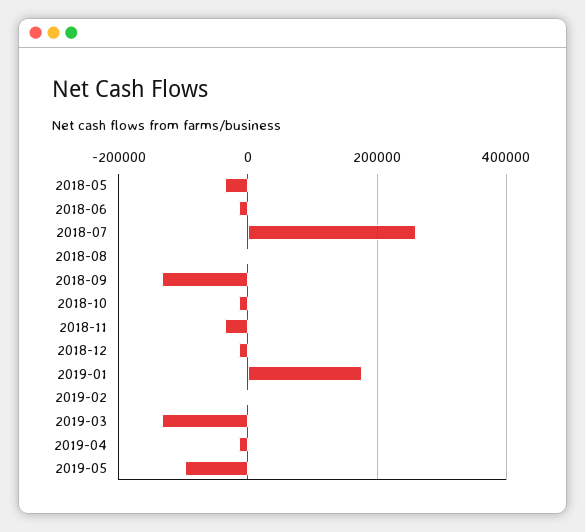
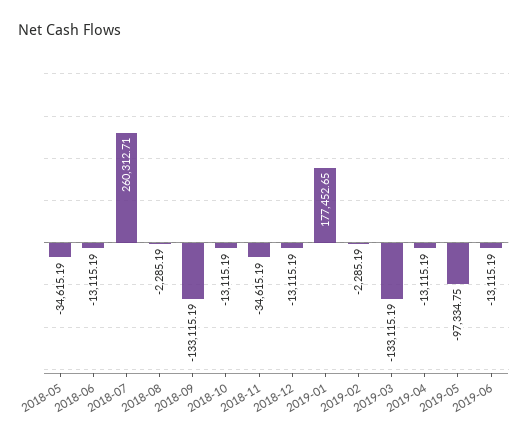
2019-06: none -> -13115.19

